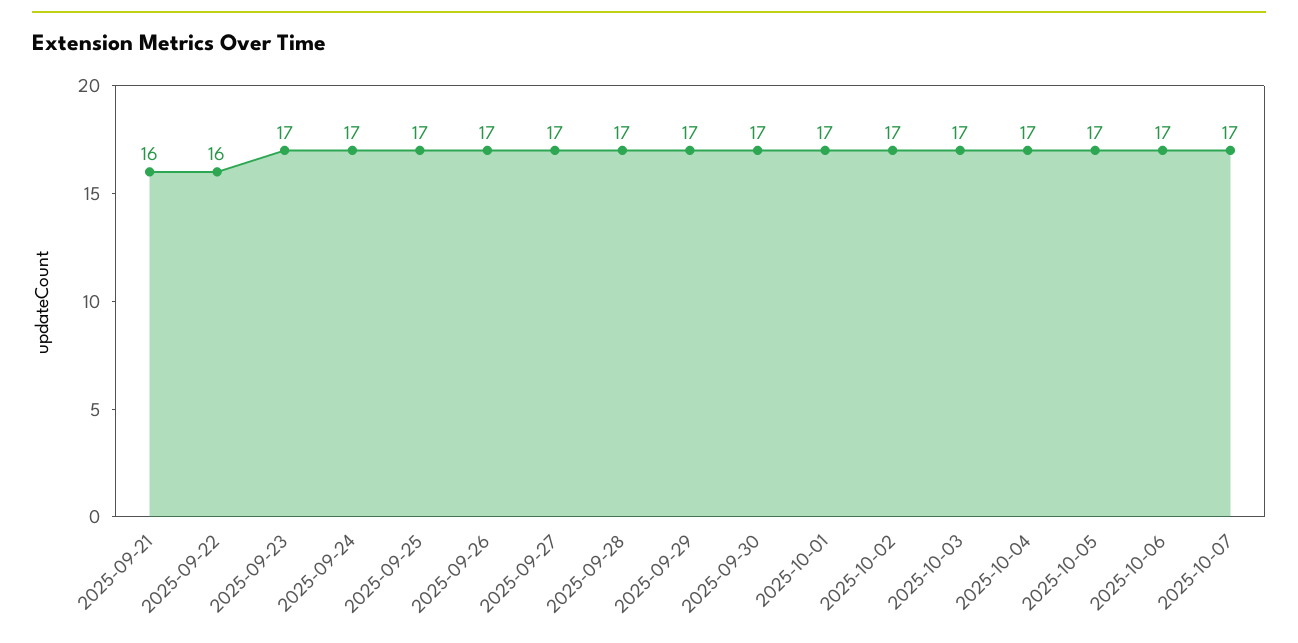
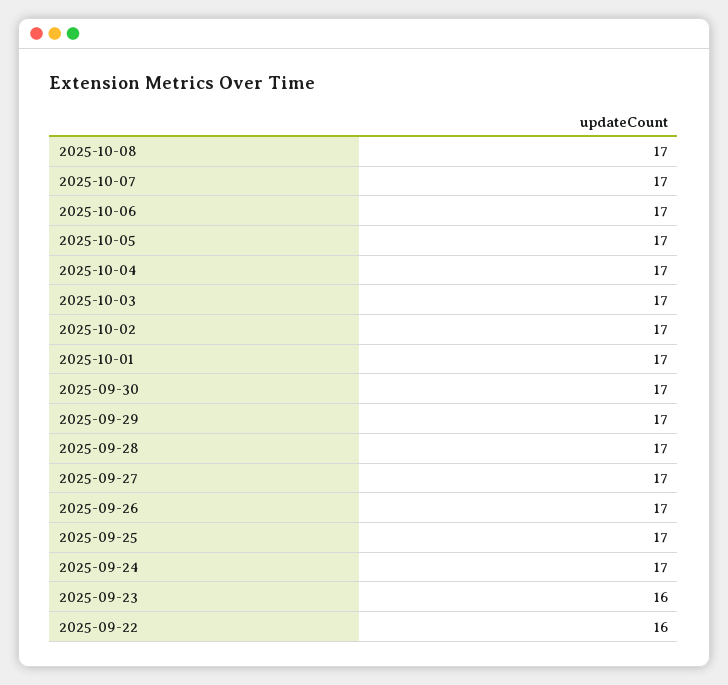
2025-09-21: 16 -> none
2025-09-23: 17 -> 16
2025-10-08: none -> 17

